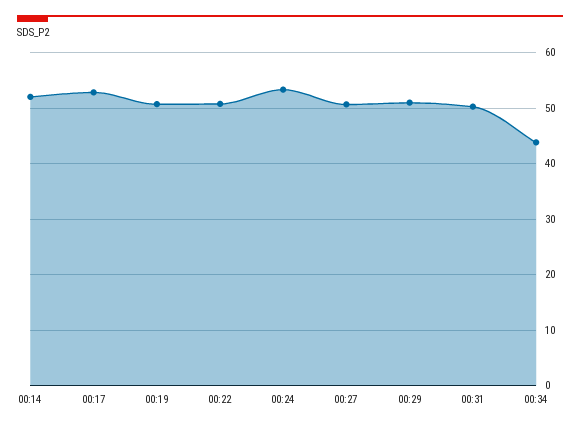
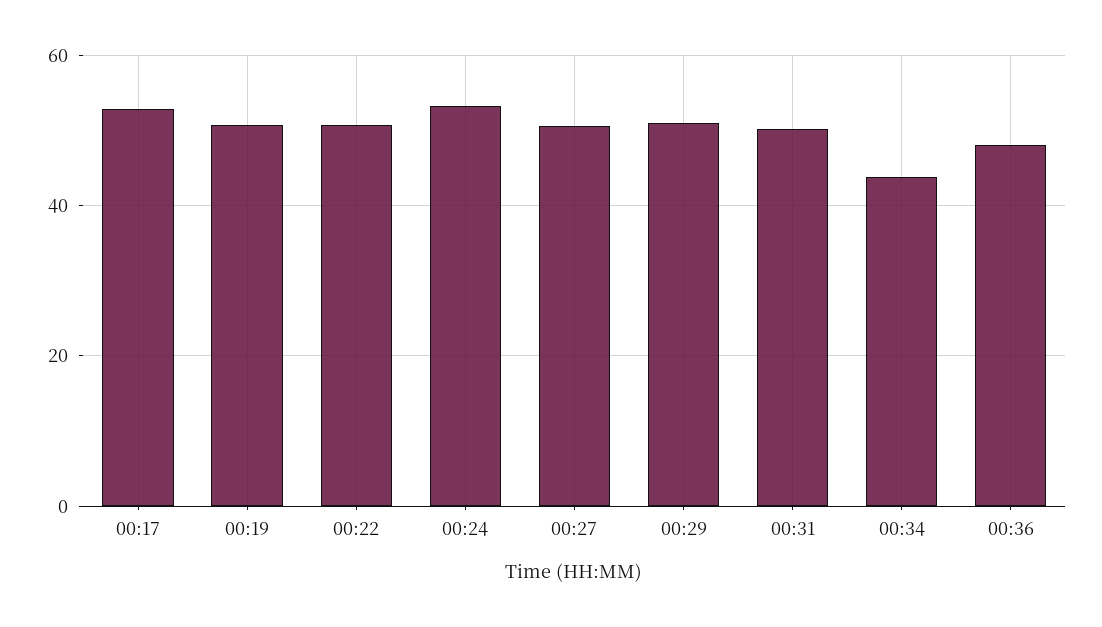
00:14: 52 -> none
00:36: none -> 48

